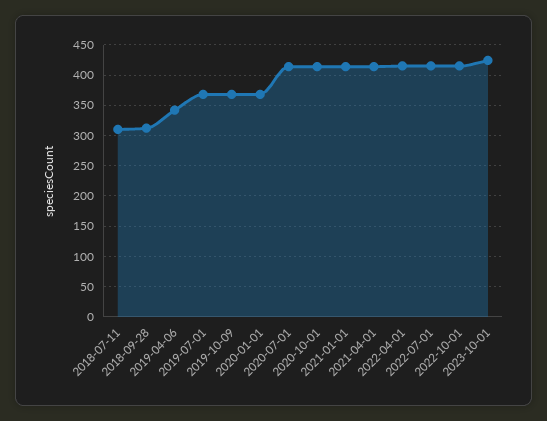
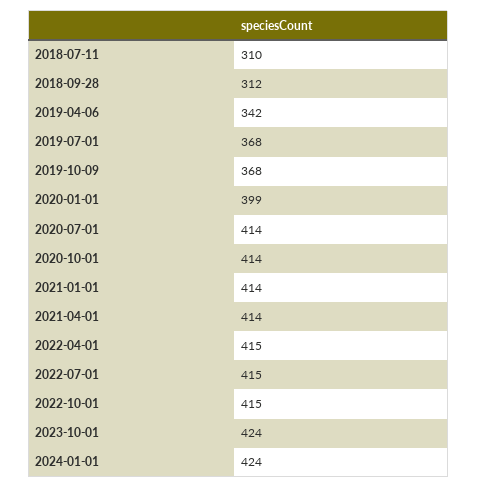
2020-01-01: 370 -> 399
2024-01-01: none -> 424

